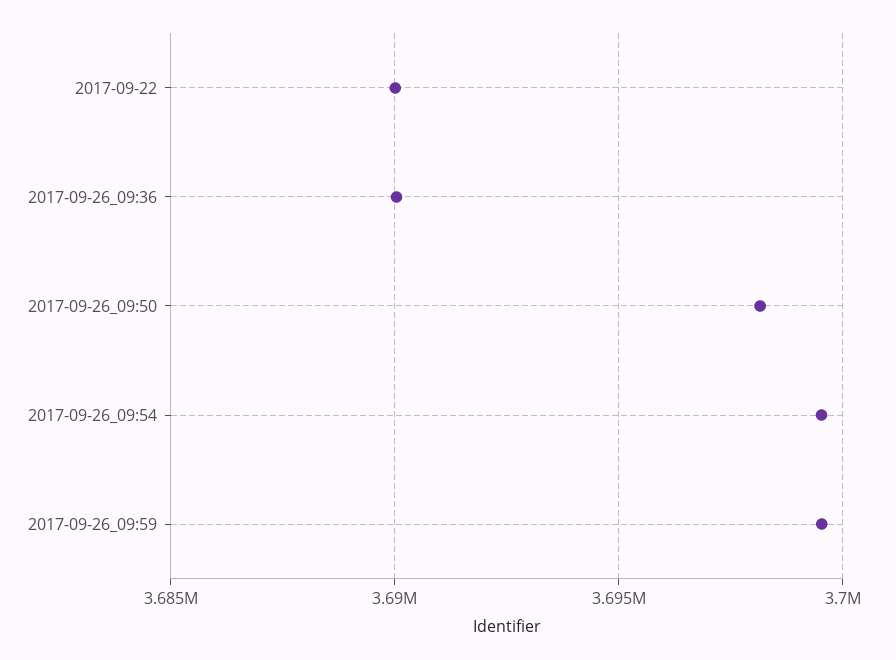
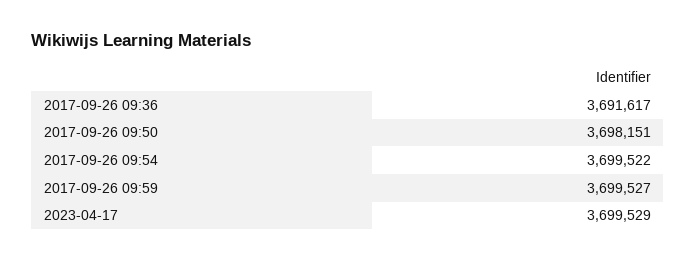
2017-09-22: 3690000 -> none
2017-09-26_09:36: 3690000 -> 3691617
2023-04-17: none -> 3699529

